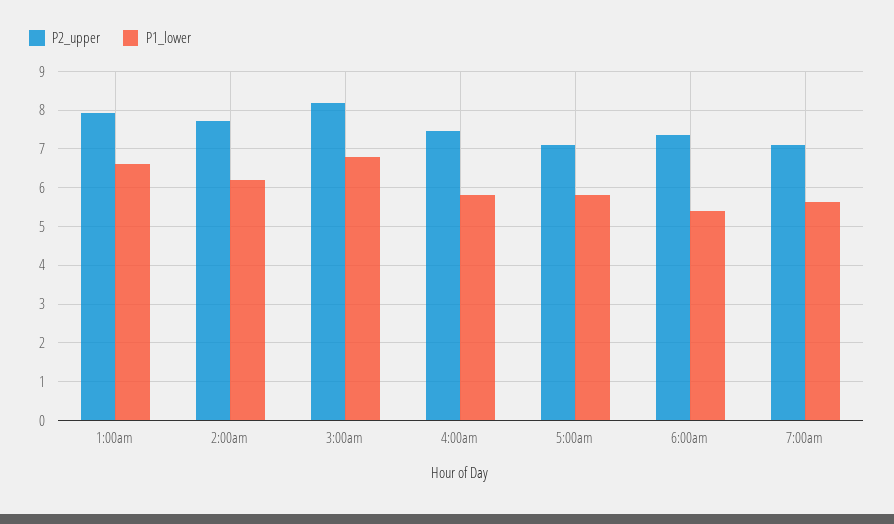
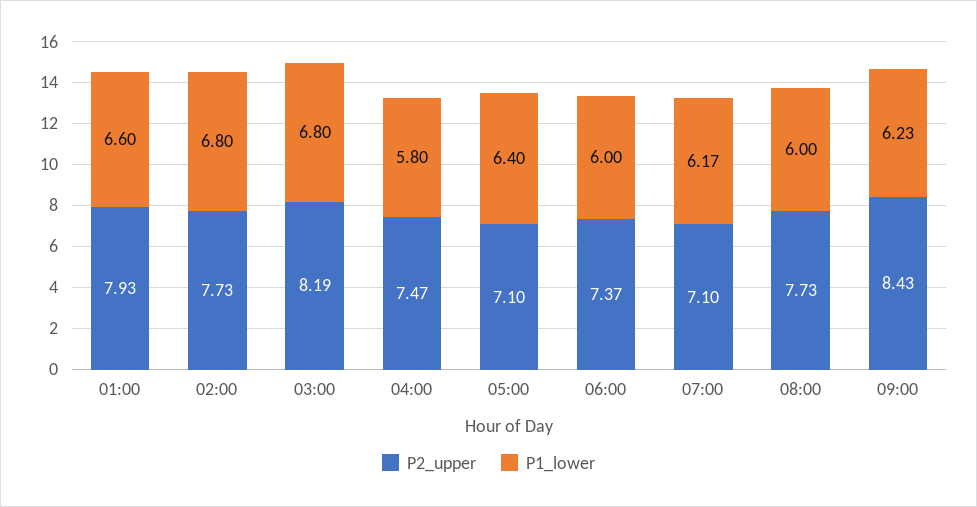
P1_lower, 2:00am: 6.2 -> 6.8
P1_lower, 5:00am: 5.8 -> 6.4
P1_lower, 6:00am: 5.4 -> 6
P1_lower, 7:00am: 5.6 -> 6.17
P2_upper, 08:00: none -> 7.73
P1_lower, 08:00: none -> 6
P2_upper, 09:00: none -> 8.43
P1_lower, 09:00: none -> 6.23

